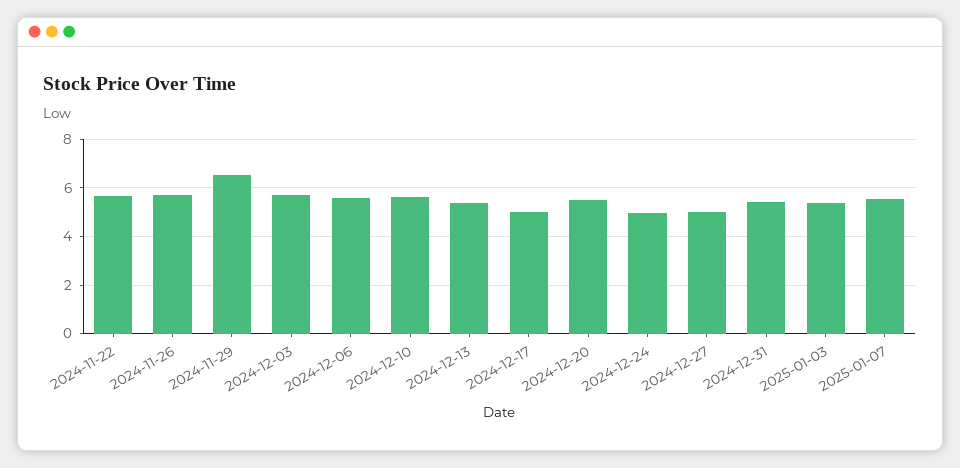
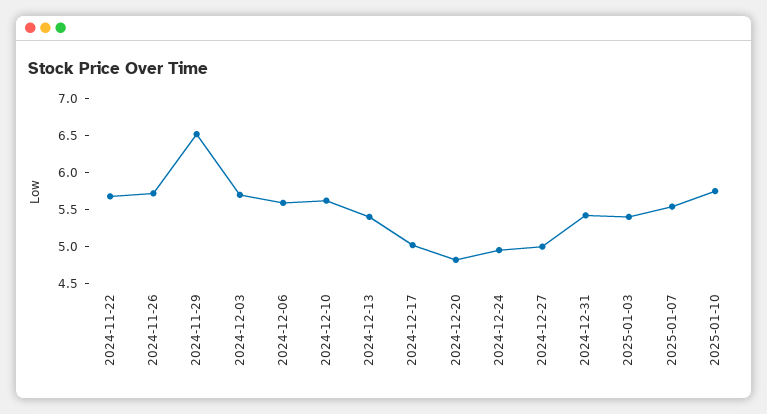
2024-12-20: 5.5 -> 4.75
2025-01-10: none -> 5.75

